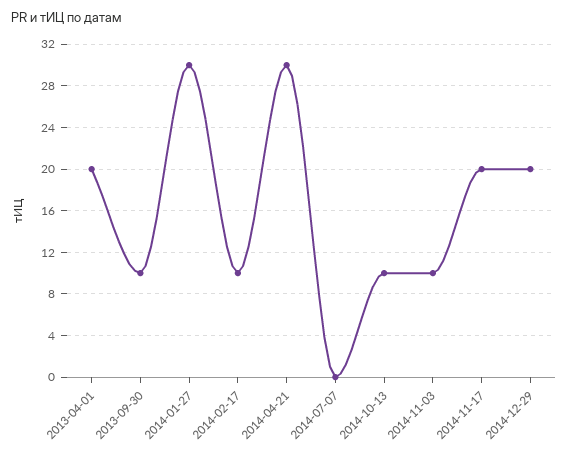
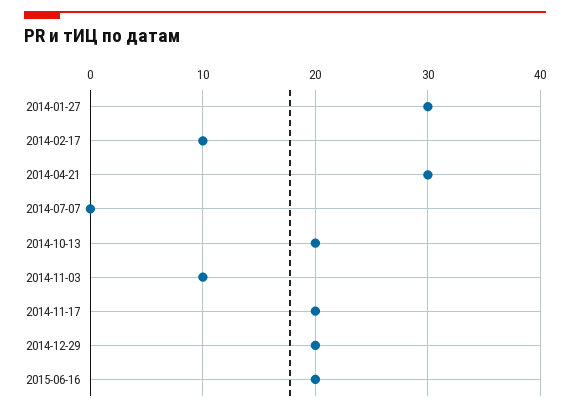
2013-04-01: 20 -> none
2013-09-30: 10 -> none
2014-10-13: 10 -> 20
2015-06-16: none -> 20

